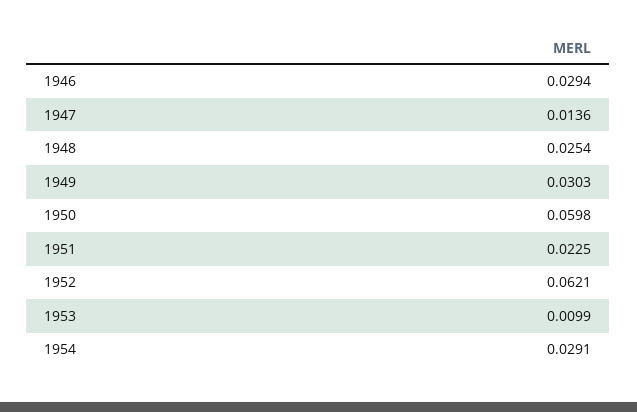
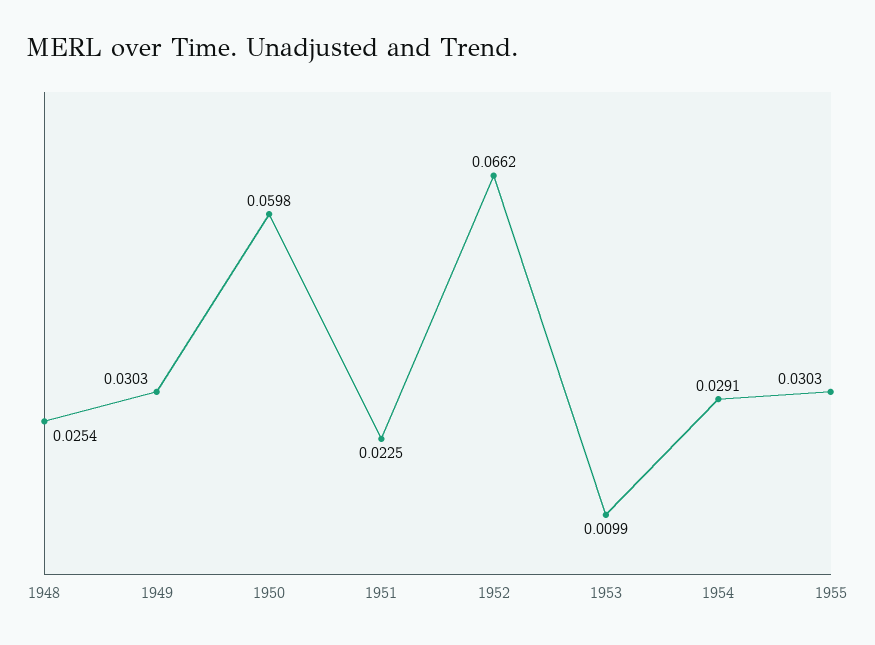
1946: 0.0294 -> none
1947: 0.0136 -> none
1952: 0.0621 -> 0.0662
1955: none -> 0.0303

